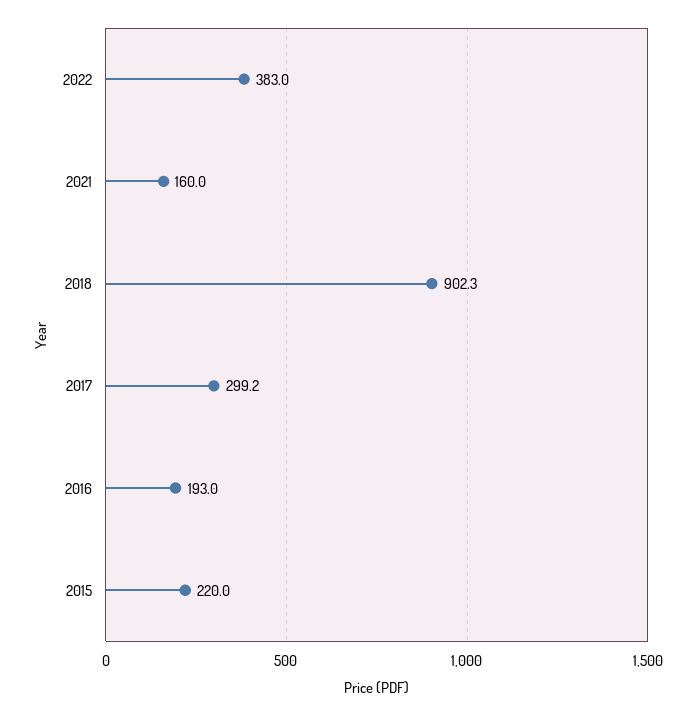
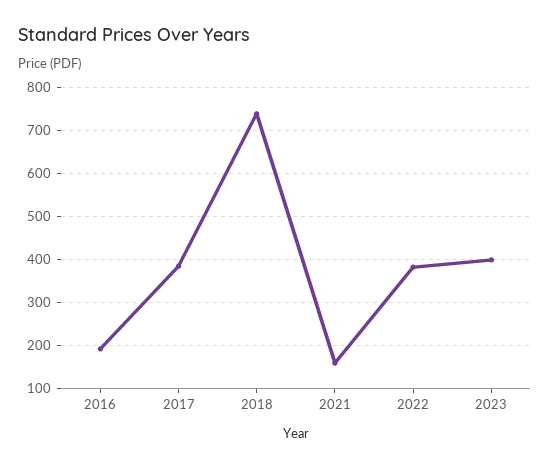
2018: 902.3 -> 740
2017: 299.2 -> 380
2015: 220 -> none
2023: none -> 400

